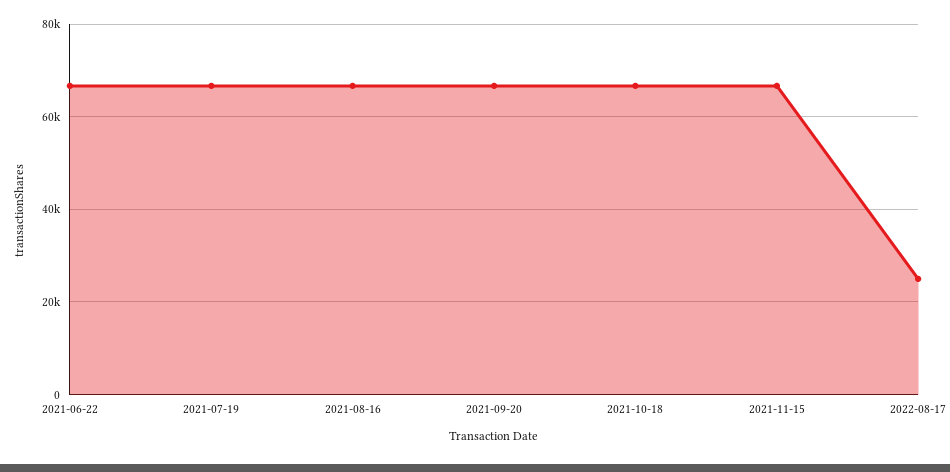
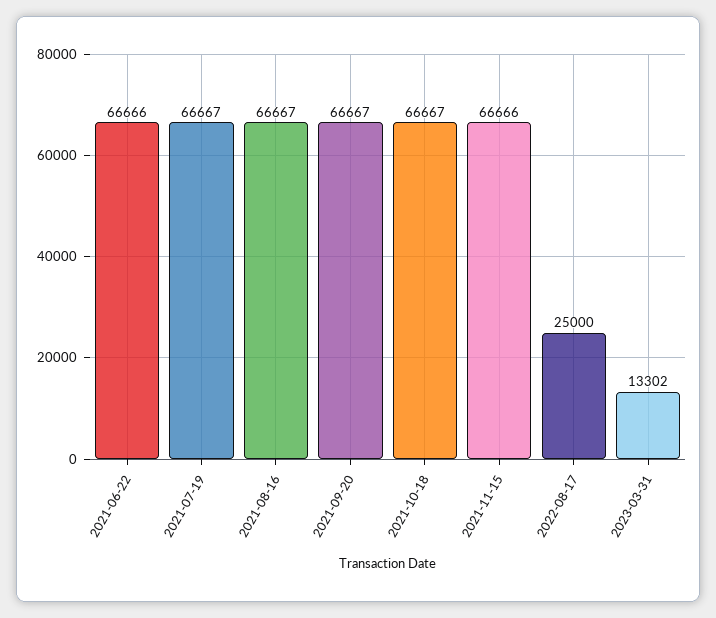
2023-03-31: none -> 13302

